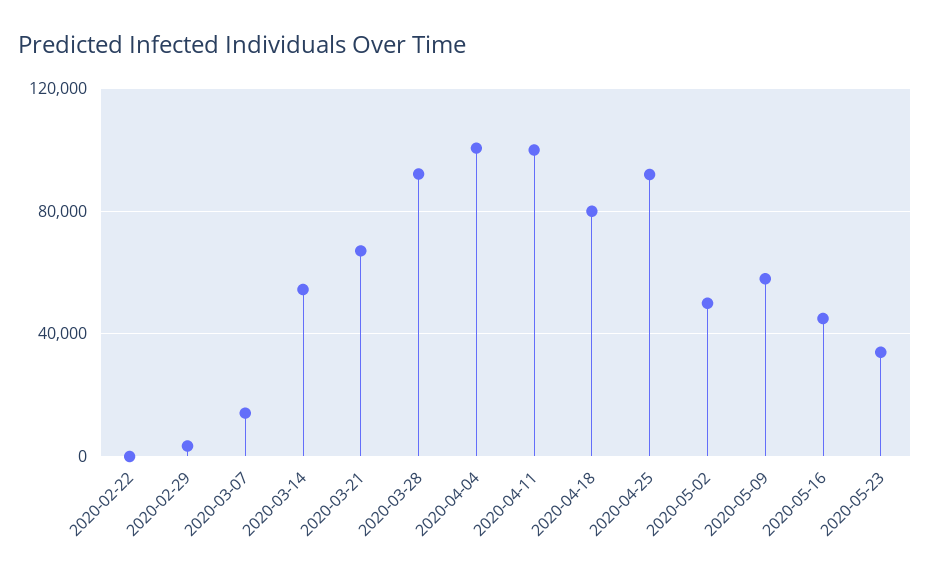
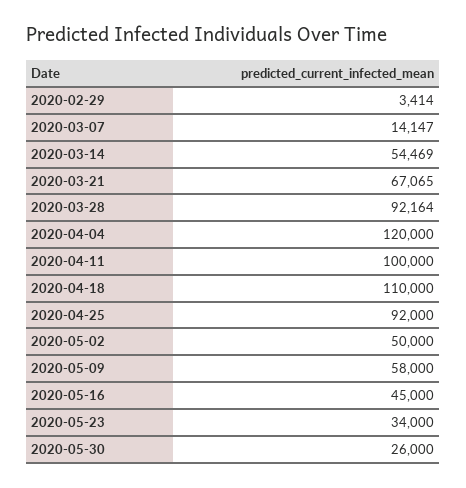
2020-02-22: 0 -> none
2020-04-04: 100000 -> 120000
2020-04-18: 80000 -> 110000
2020-05-30: none -> 26000

